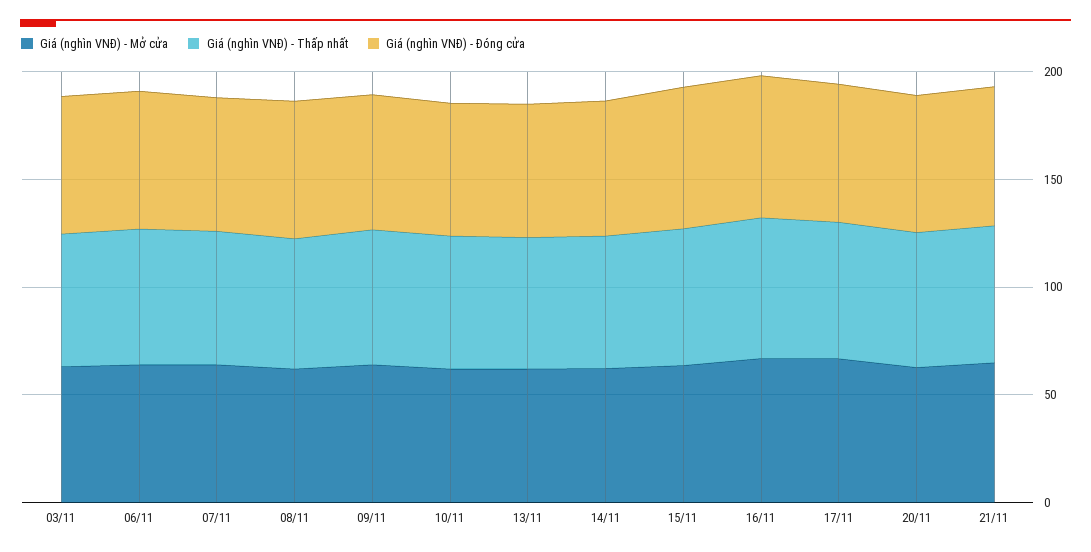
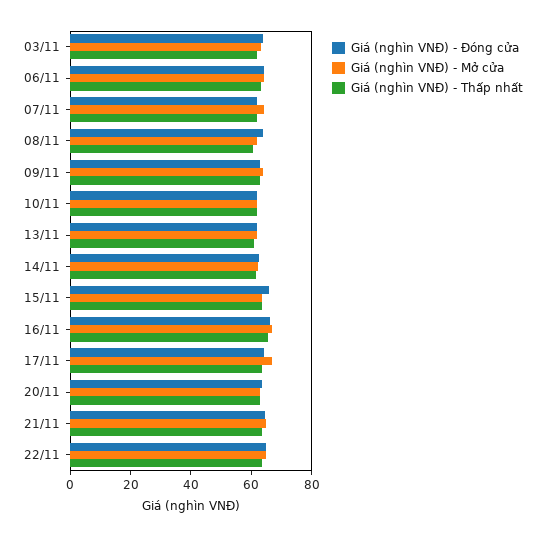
Giá (nghìn VNĐ) - Đóng cửa, 22/11: none -> 65
Giá (nghìn VNĐ) - Mở cửa, 22/11: none -> 65
Giá (nghìn VNĐ) - Thấp nhất, 22/11: none -> 65

